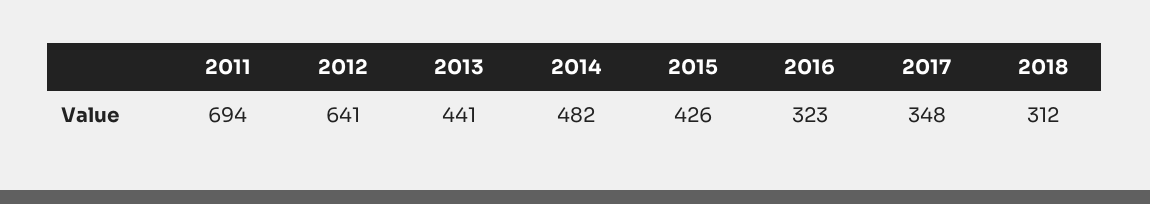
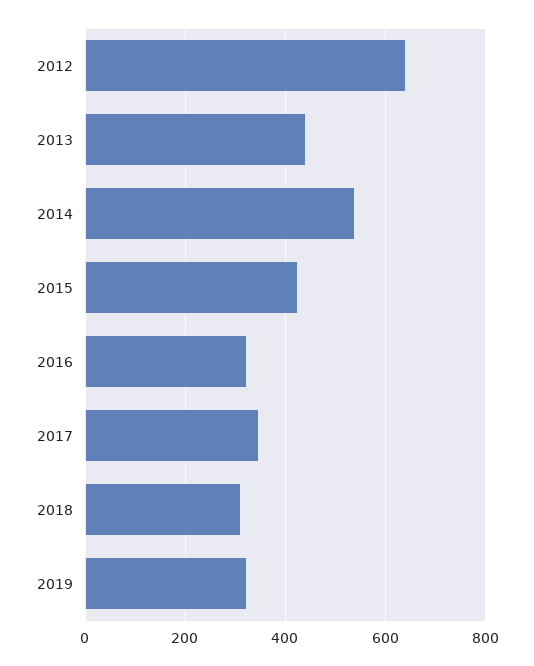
2011: 694 -> none
2014: 482 -> 540
2019: none -> 320

